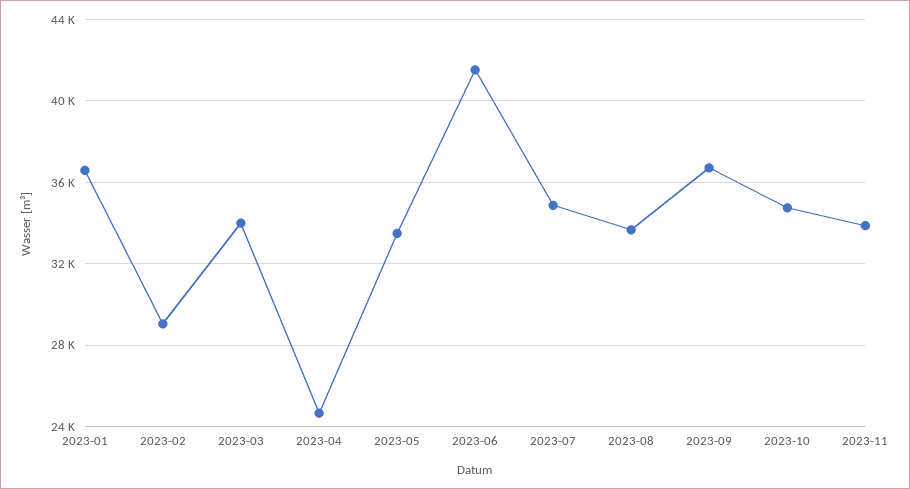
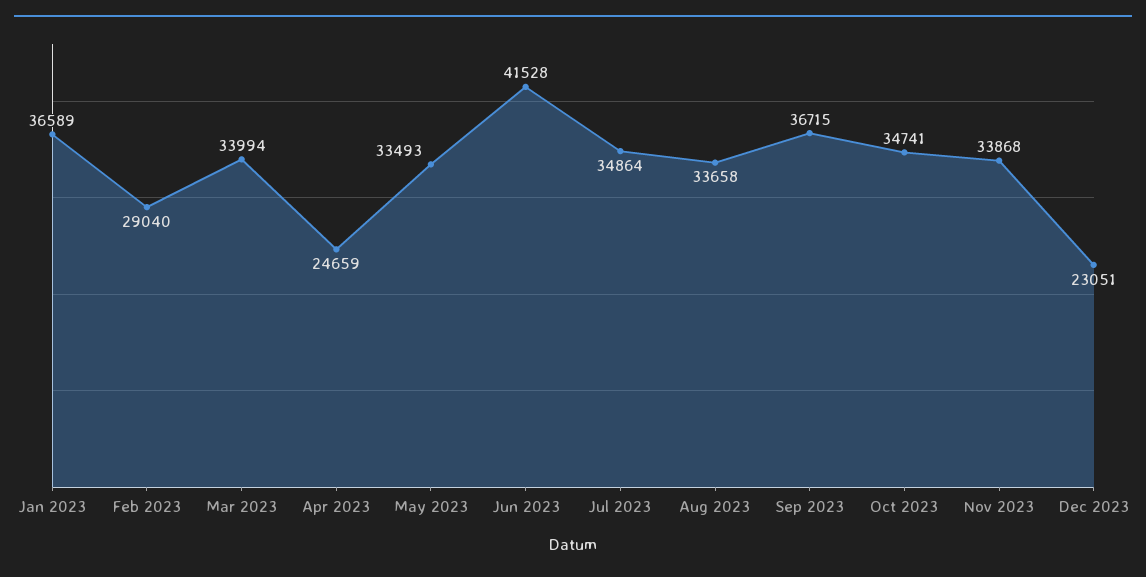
Dec 2023: none -> 23051

